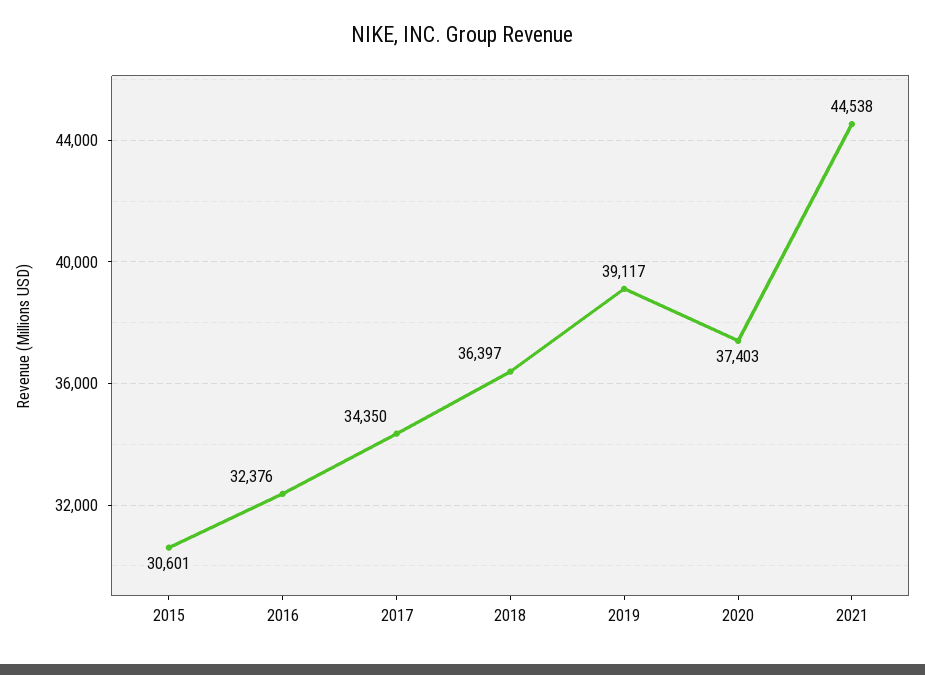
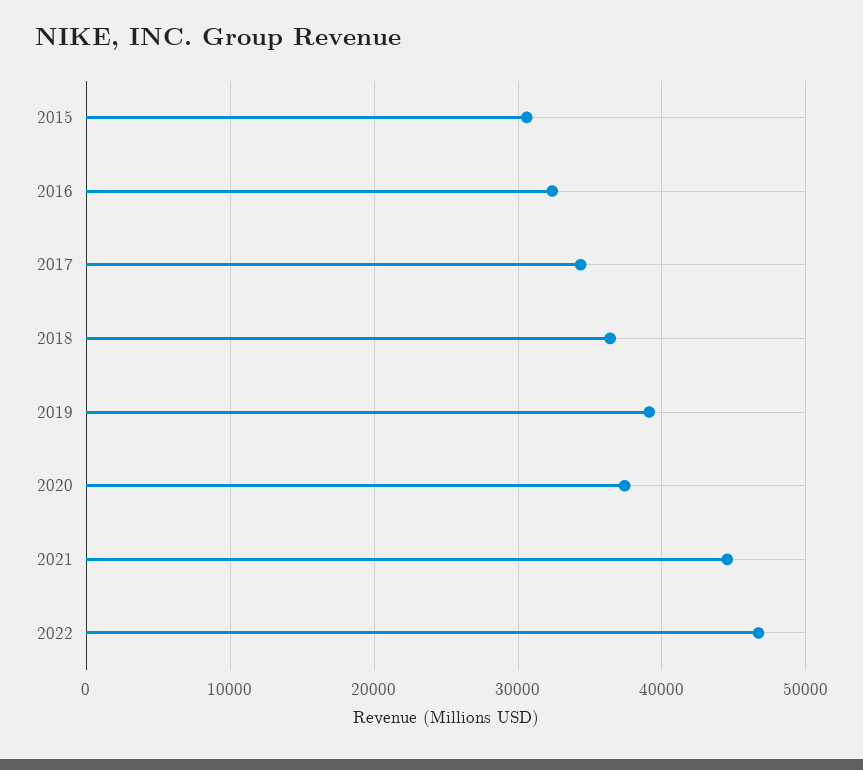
2022: none -> 47000

